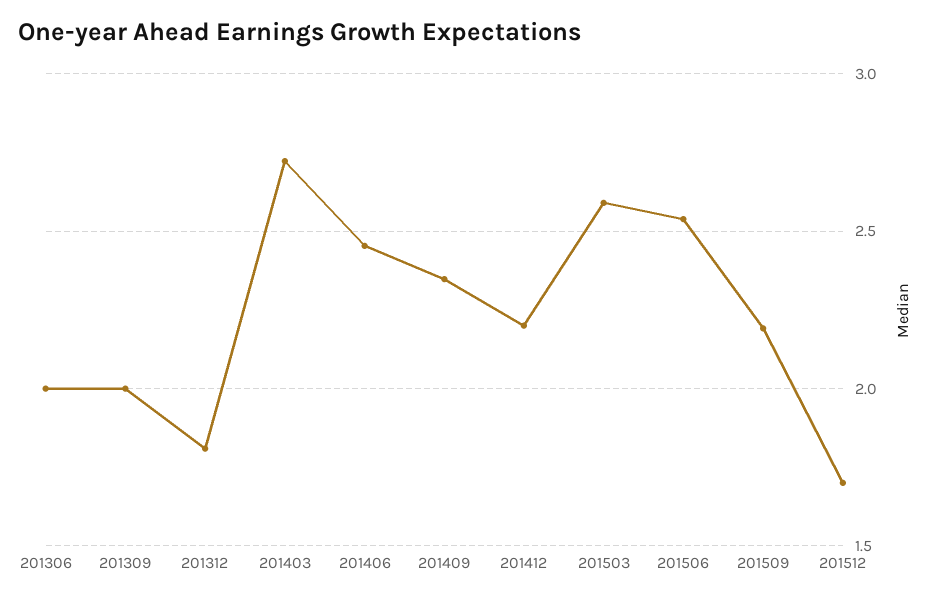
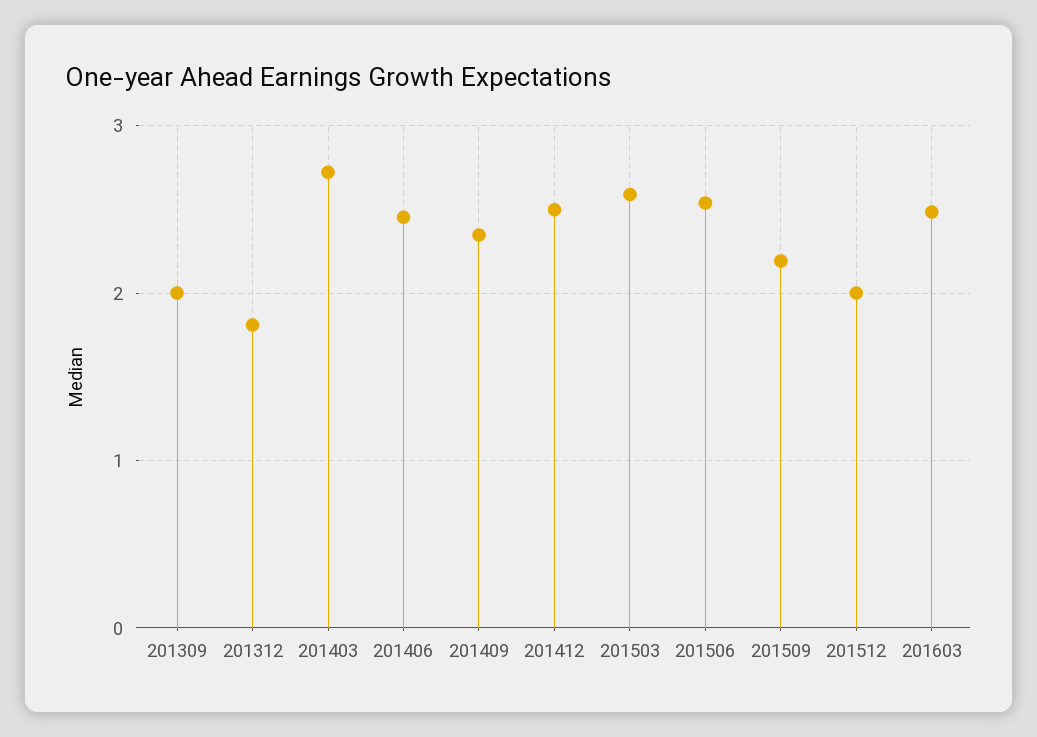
201306: 2 -> none
201412: 2.2 -> 2.5
201512: 1.7 -> 2
201603: none -> 2.5

